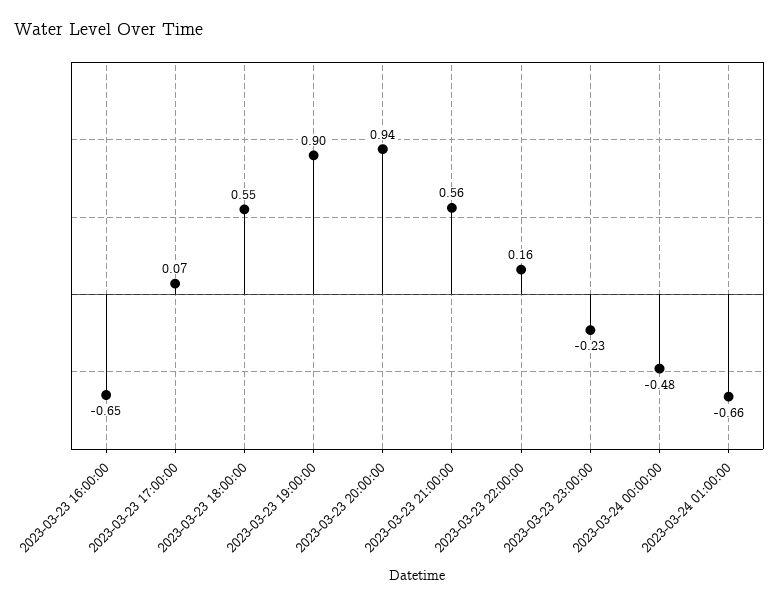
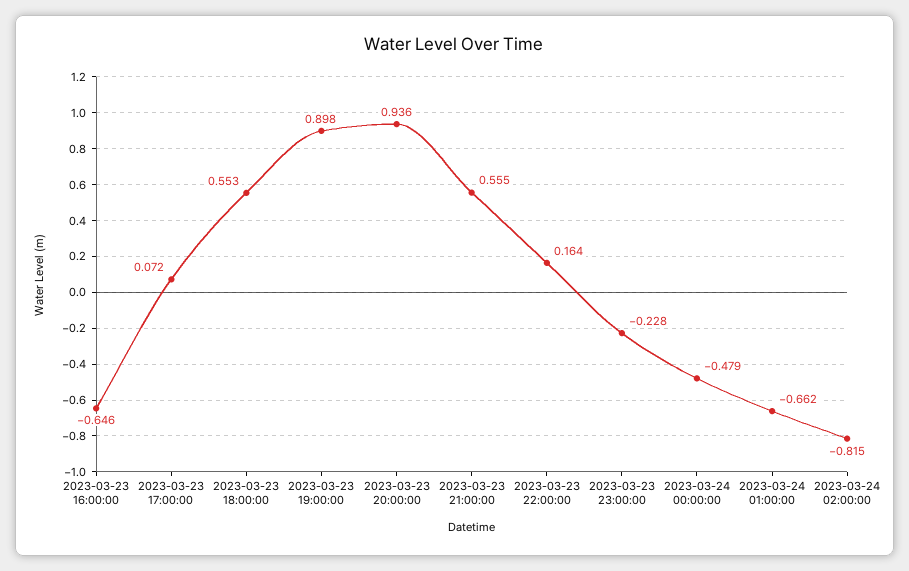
2023-03-24 02:00:00: none -> -0.815

